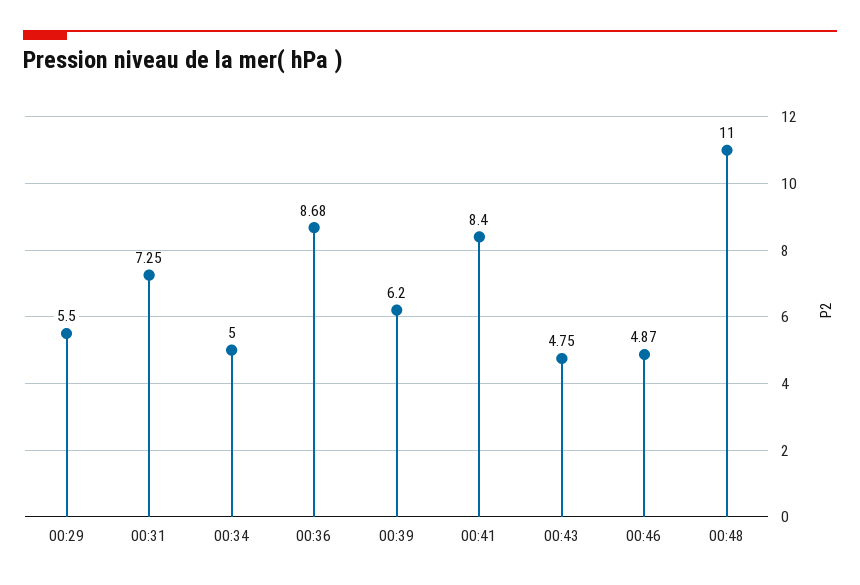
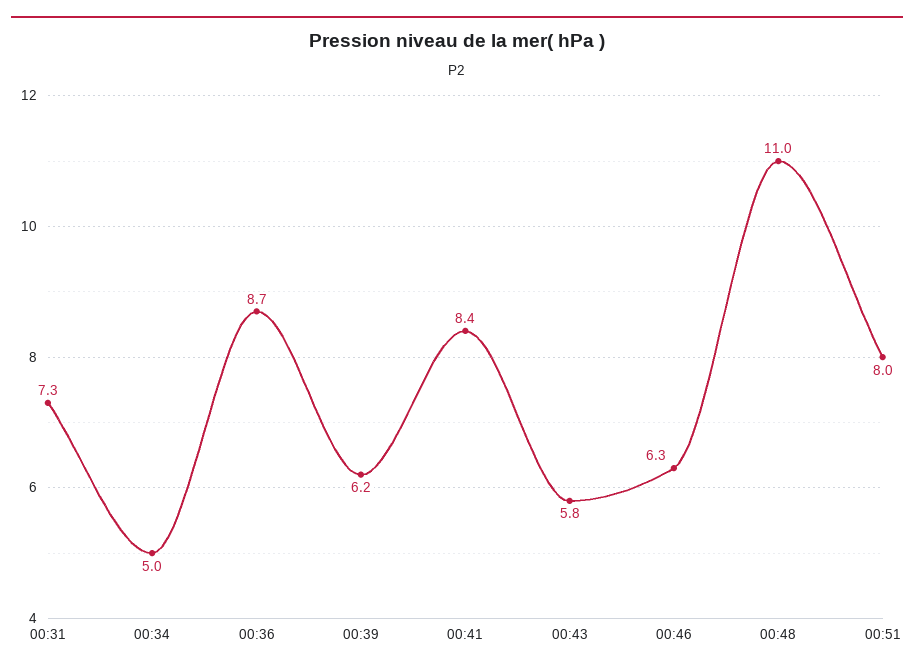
00:29: 5.5 -> none
00:43: 4.75 -> 5.8
00:46: 4.87 -> 6.3
00:51: none -> 8

